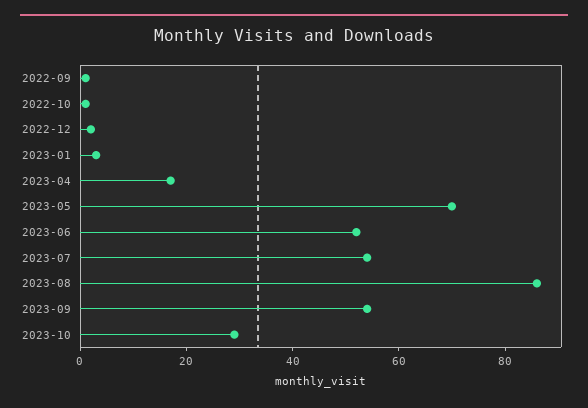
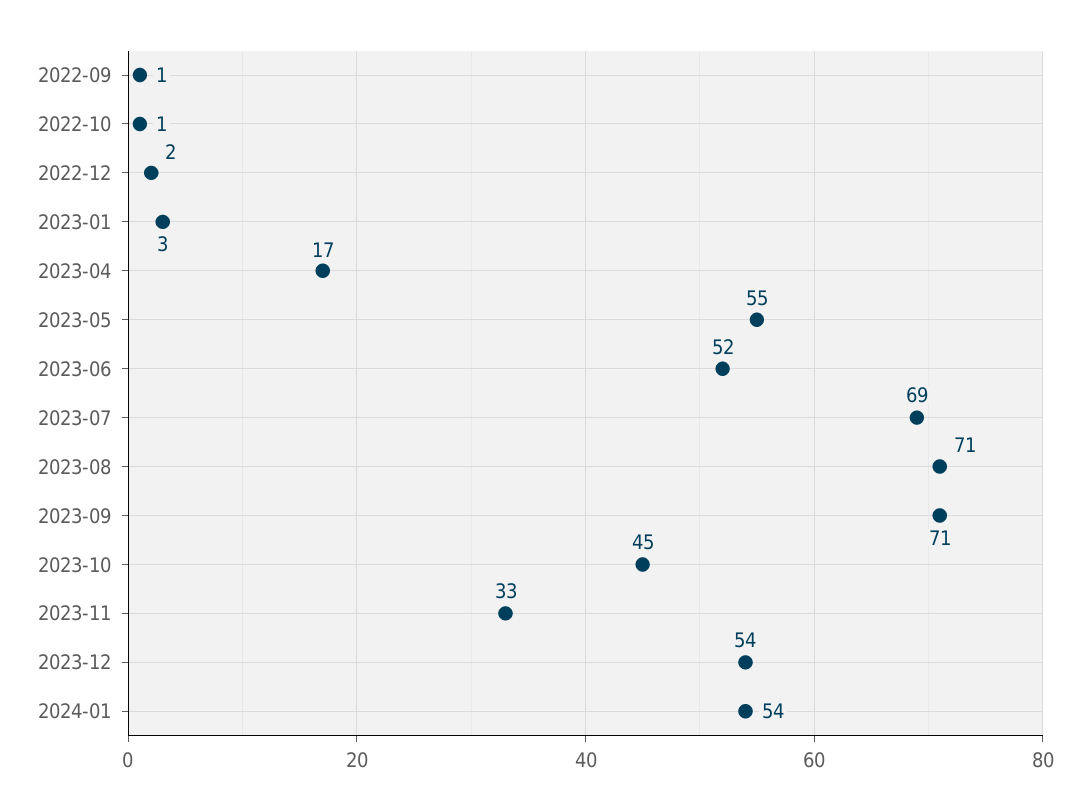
2023-05: 70 -> 55
2023-07: 55 -> 69
2023-08: 85 -> 71
2023-09: 55 -> 71
2023-10: 30 -> 45
2023-11: none -> 33
2023-12: none -> 54
2024-01: none -> 54

